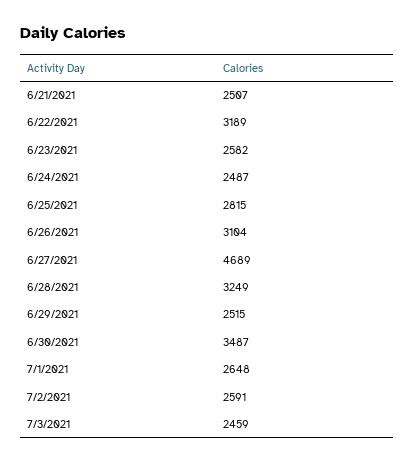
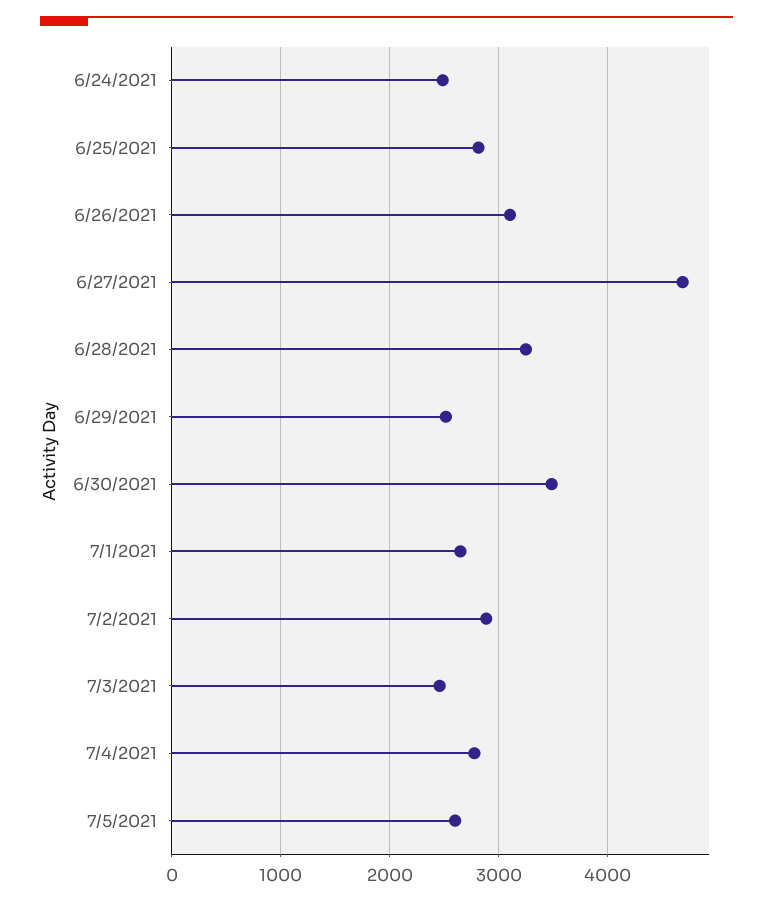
6/21/2021: 2507 -> none
6/22/2021: 3189 -> none
6/23/2021: 2582 -> none
7/2/2021: 2591 -> 2900
7/4/2021: none -> 2800
7/5/2021: none -> 2600

